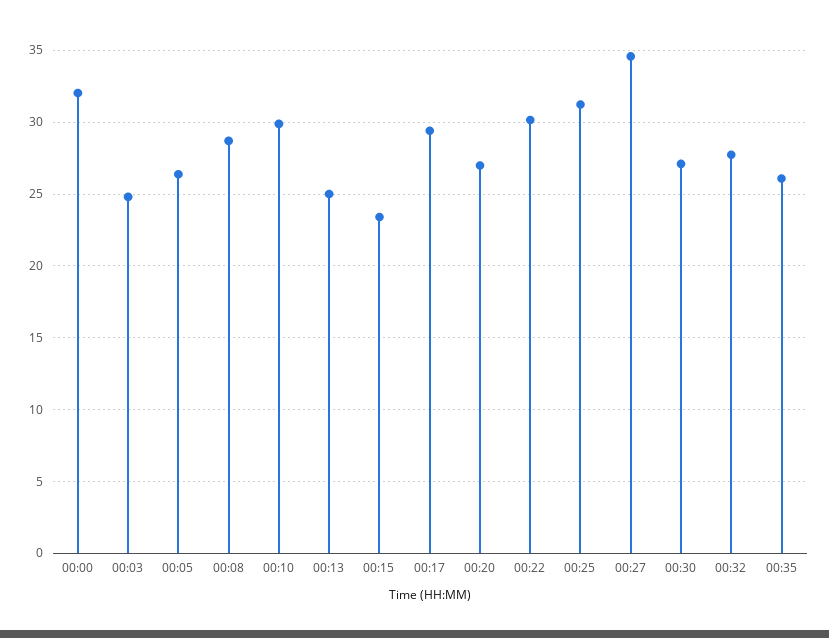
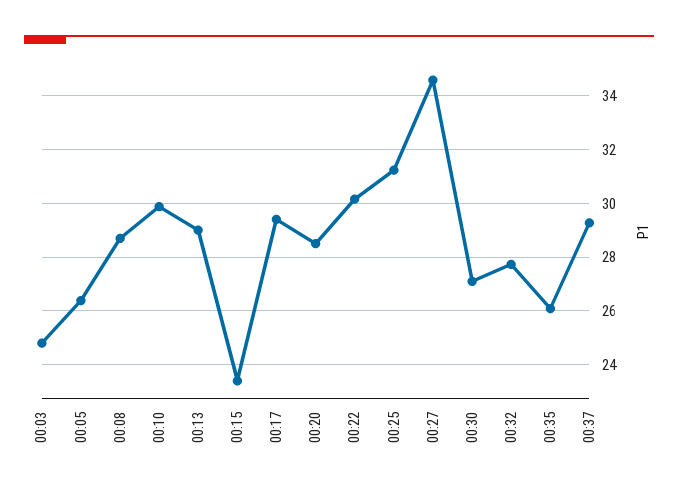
00:00: 32 -> none
00:13: 25 -> 29
00:20: 27 -> 28.5
00:37: none -> 29.25

